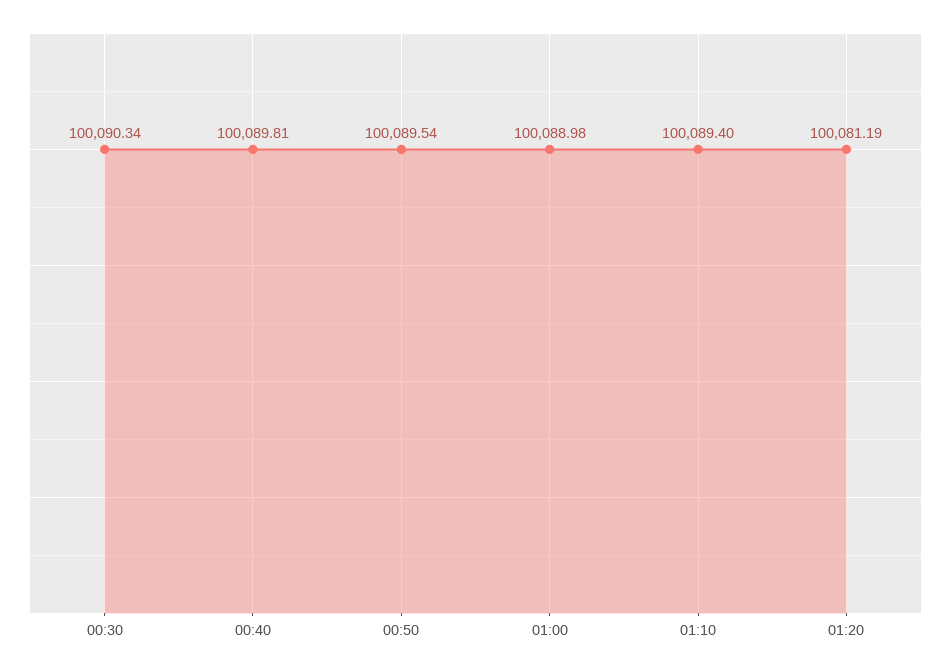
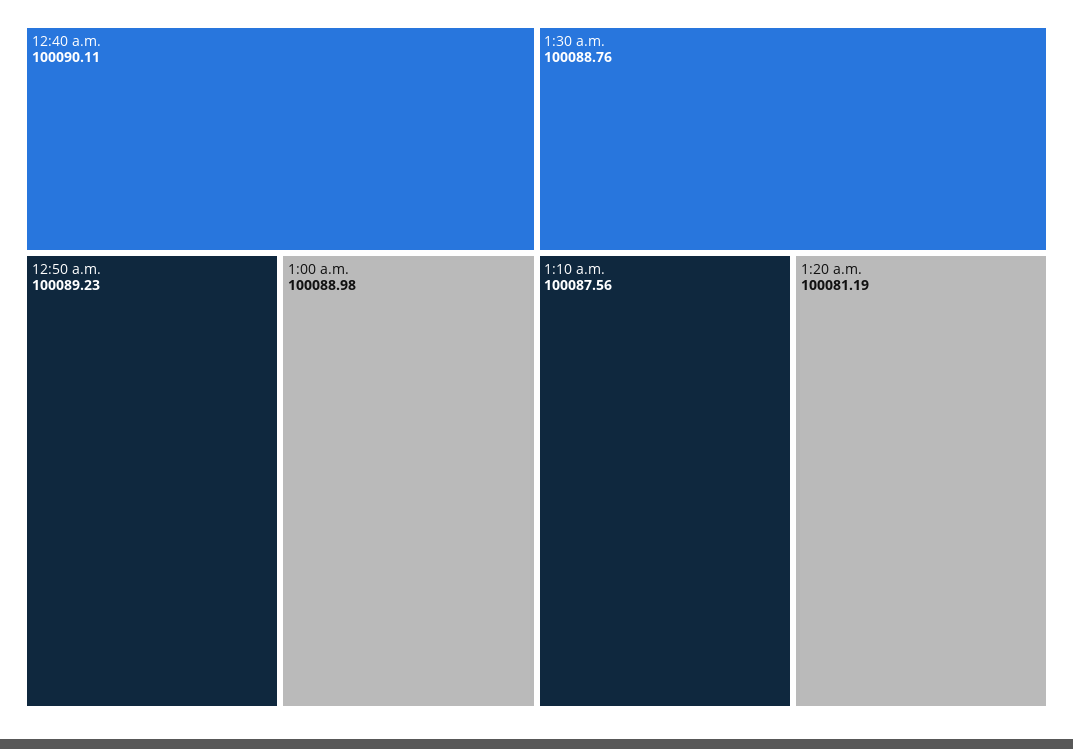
00:30: 100090.34 -> none
00:40: 100089.81 -> 100090.11
00:50: 100089.54 -> 100089.23
01:10: 100089.4 -> 100087.56
1:30 a.m.: none -> 100088.76

